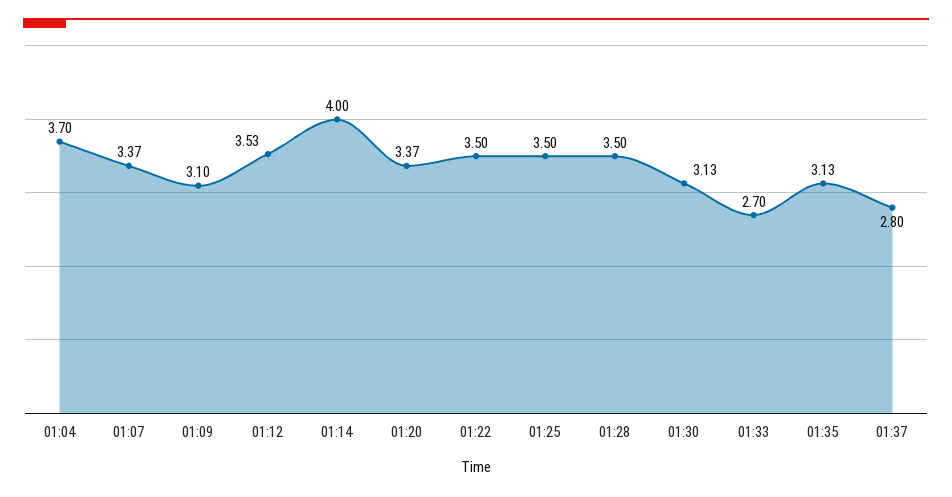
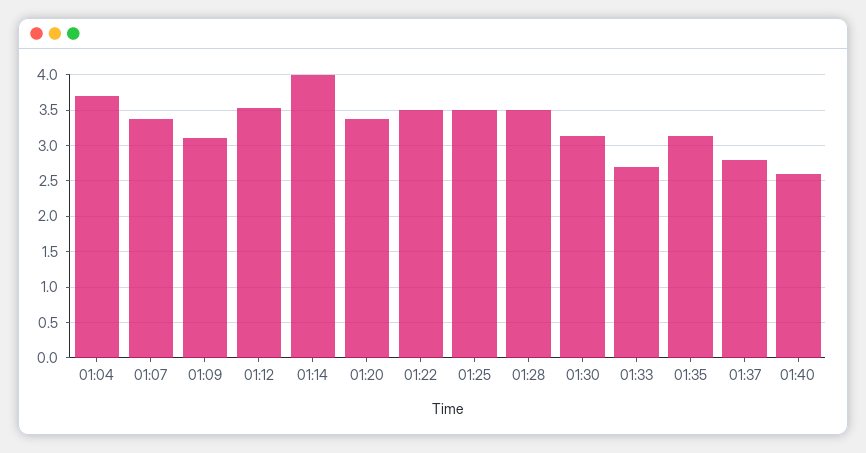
01:40: none -> 2.6

